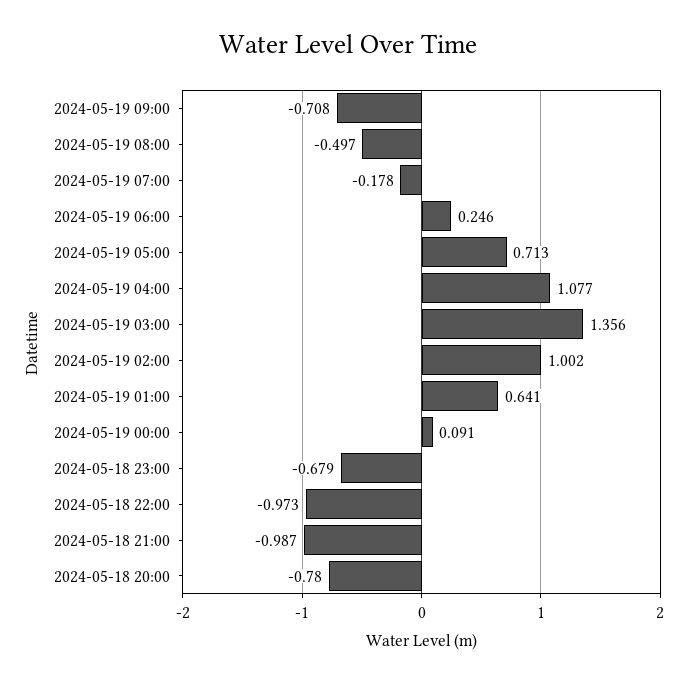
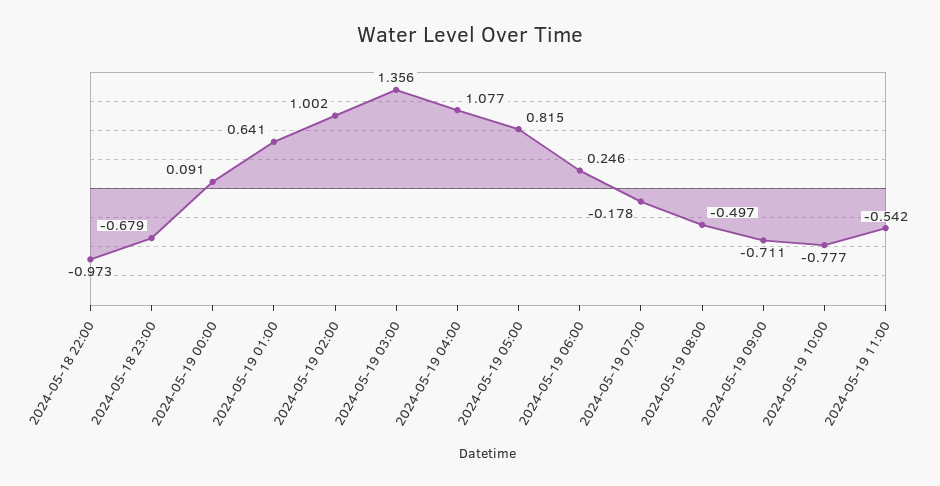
2024-05-19 09:00: -0.708 -> -0.711
2024-05-19 05:00: 0.713 -> 0.815
2024-05-18 21:00: -0.987 -> none
2024-05-18 20:00: -0.78 -> none
2024-05-19 10:00: none -> -0.777
2024-05-19 11:00: none -> -0.542

